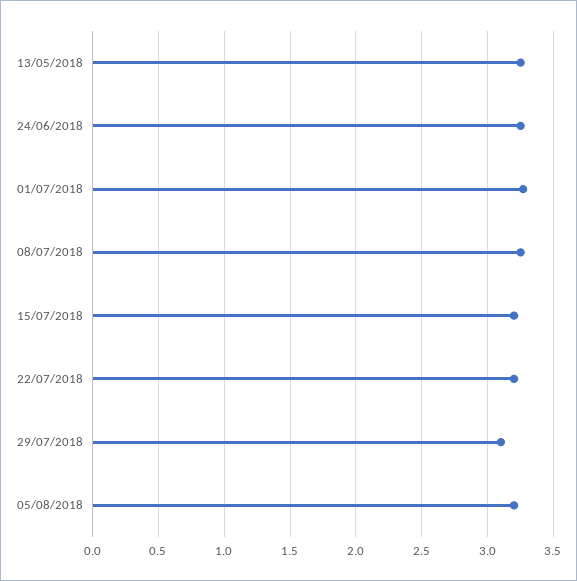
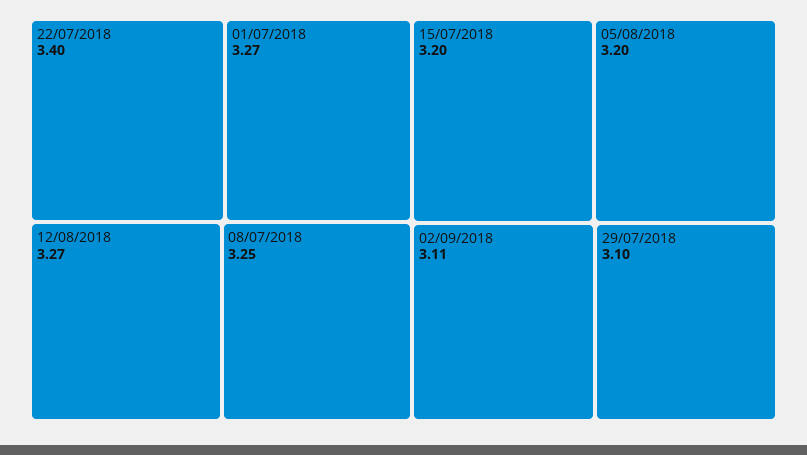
13/05/2018: 3.25 -> none
24/06/2018: 3.25 -> none
22/07/2018: 3.2 -> 3.4
12/08/2018: none -> 3.27
02/09/2018: none -> 3.11

